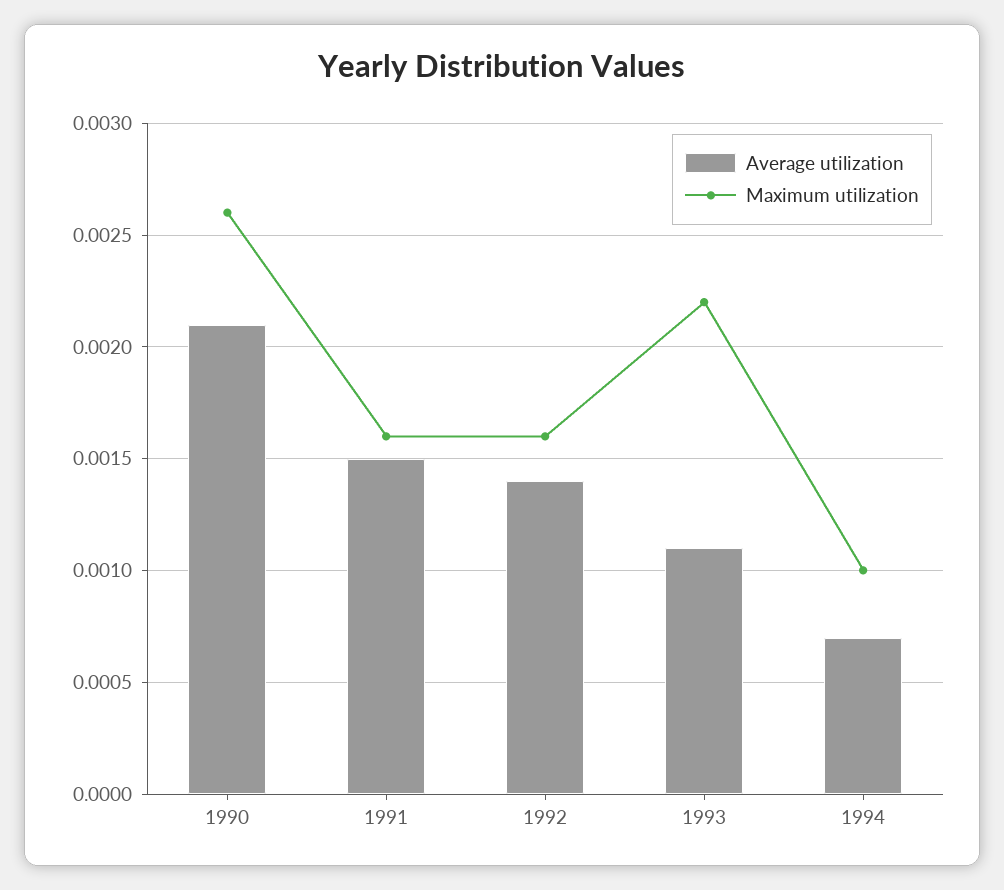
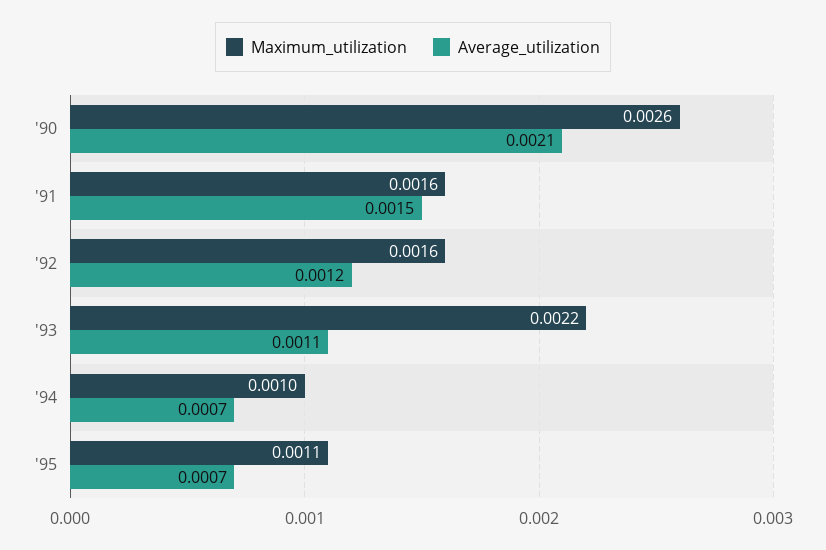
Average utilization, 1992: 0.0014 -> 0.0012
Maximum utilization, '95: none -> 0.0011
Average utilization, '95: none -> 0.0007

